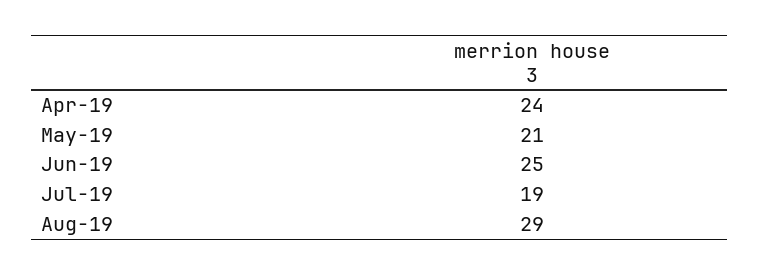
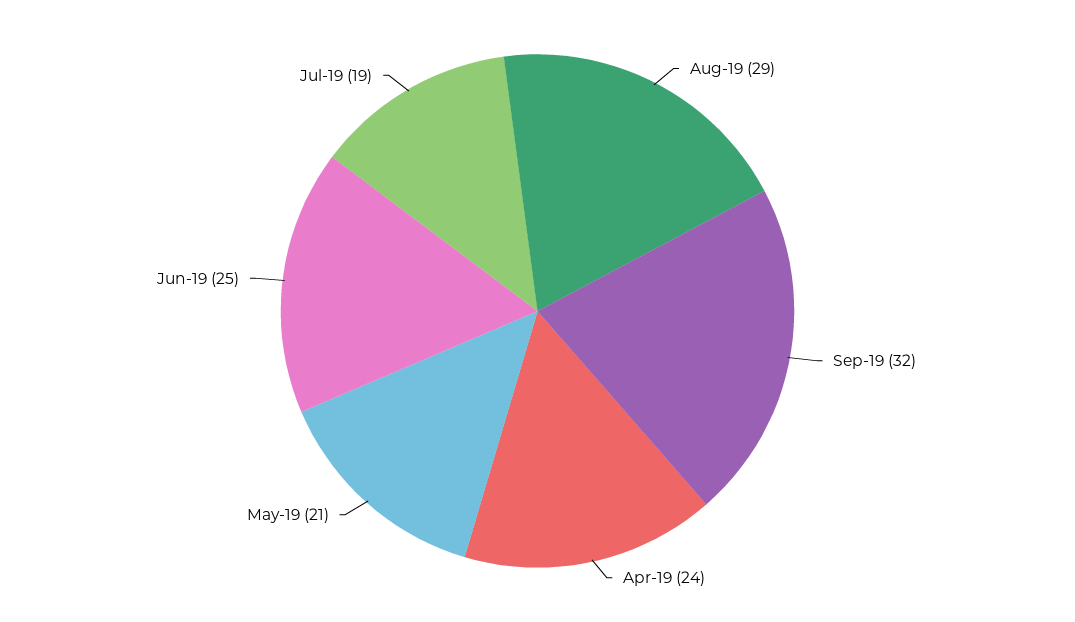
Sep-19: none -> 32

